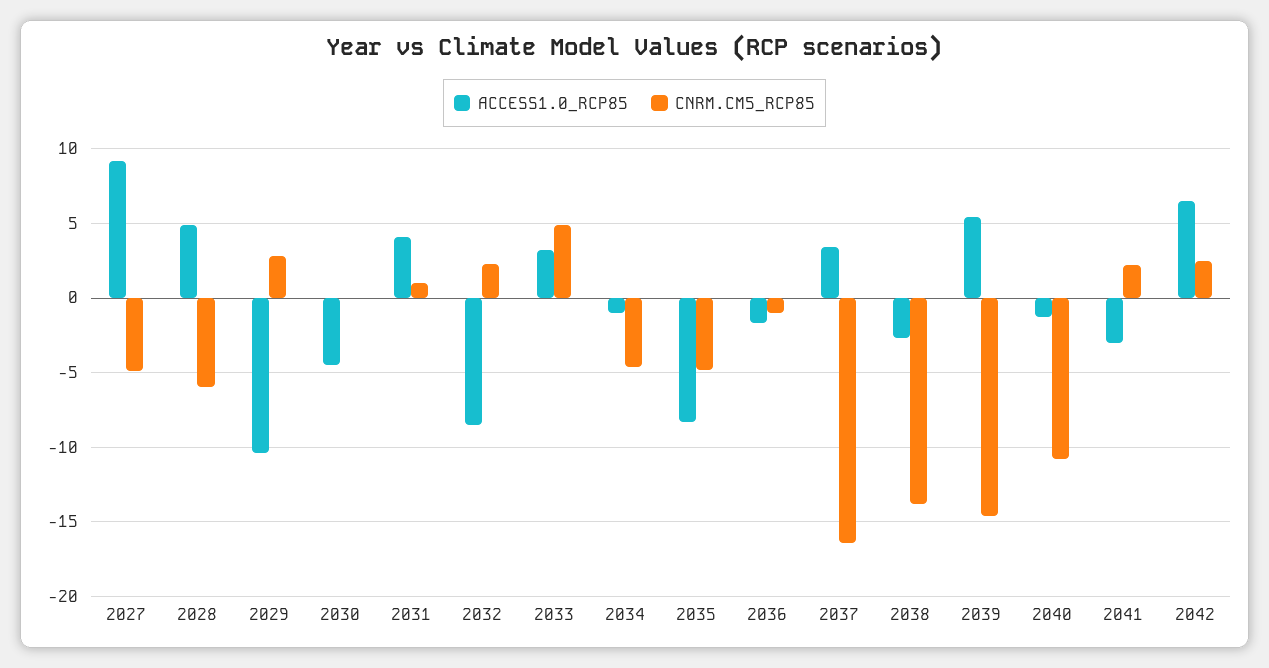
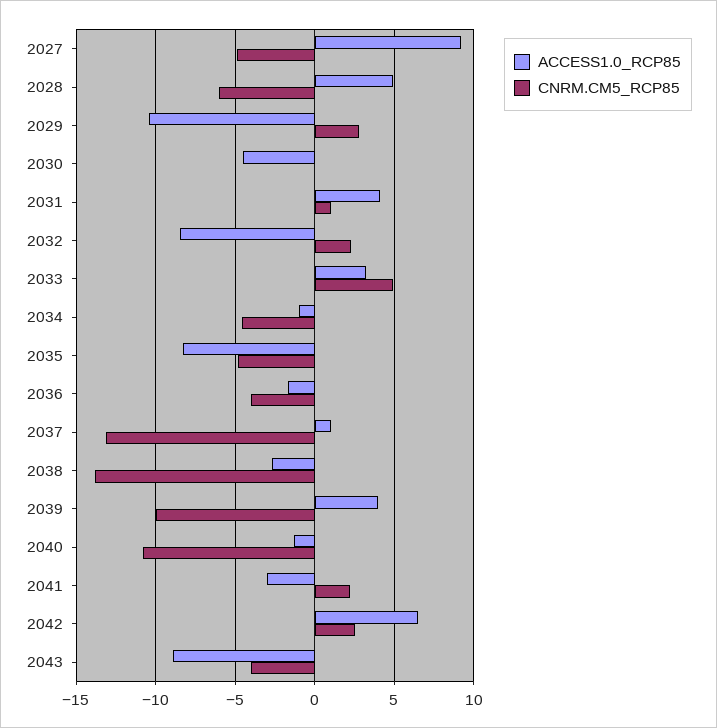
CNRM.CM5_RCP85, 2036: -1 -> -4
ACCESS1.0_RCP85, 2037: 3.5 -> 1
CNRM.CM5_RCP85, 2037: -16.5 -> -13
ACCESS1.0_RCP85, 2039: 5.5 -> 4
CNRM.CM5_RCP85, 2039: -14.5 -> -10
ACCESS1.0_RCP85, 2043: none -> -9
CNRM.CM5_RCP85, 2043: none -> -4

